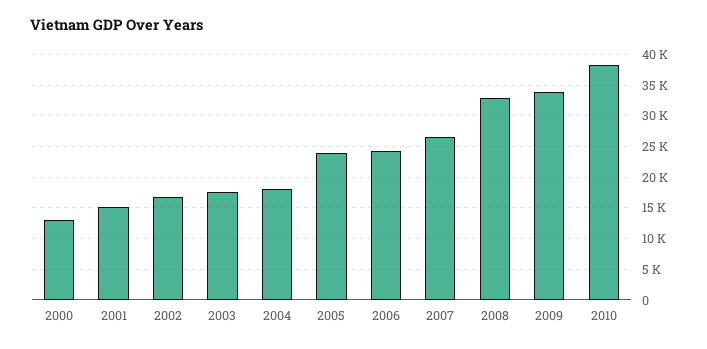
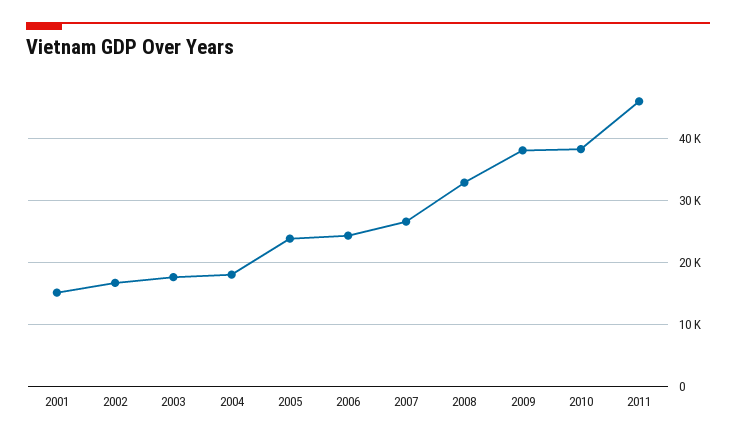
2000: 13000 -> none
2009: 34000 -> 38000
2011: none -> 46000

